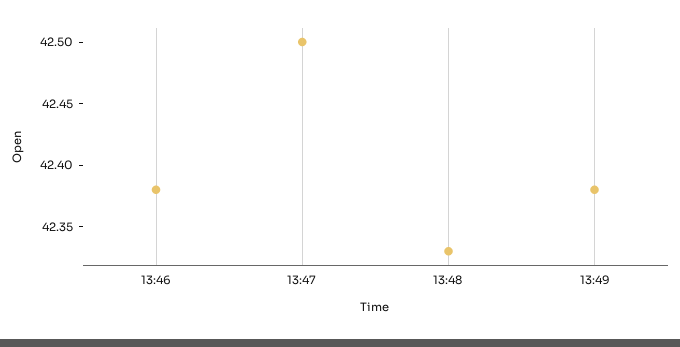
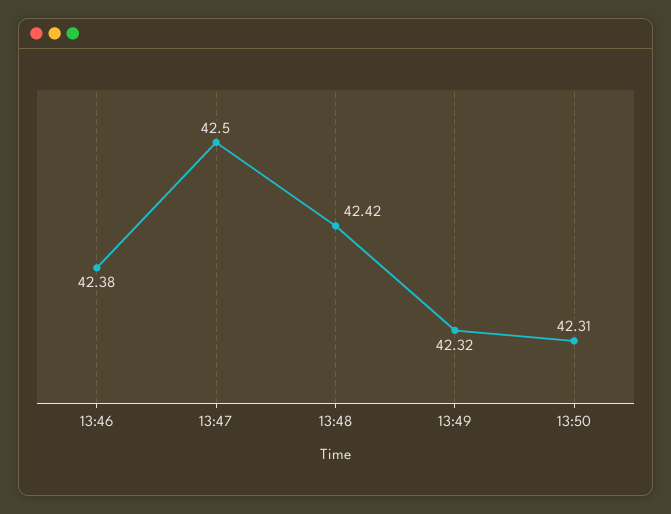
13:48: 42.33 -> 42.42
13:49: 42.38 -> 42.32
13:50: none -> 42.31

